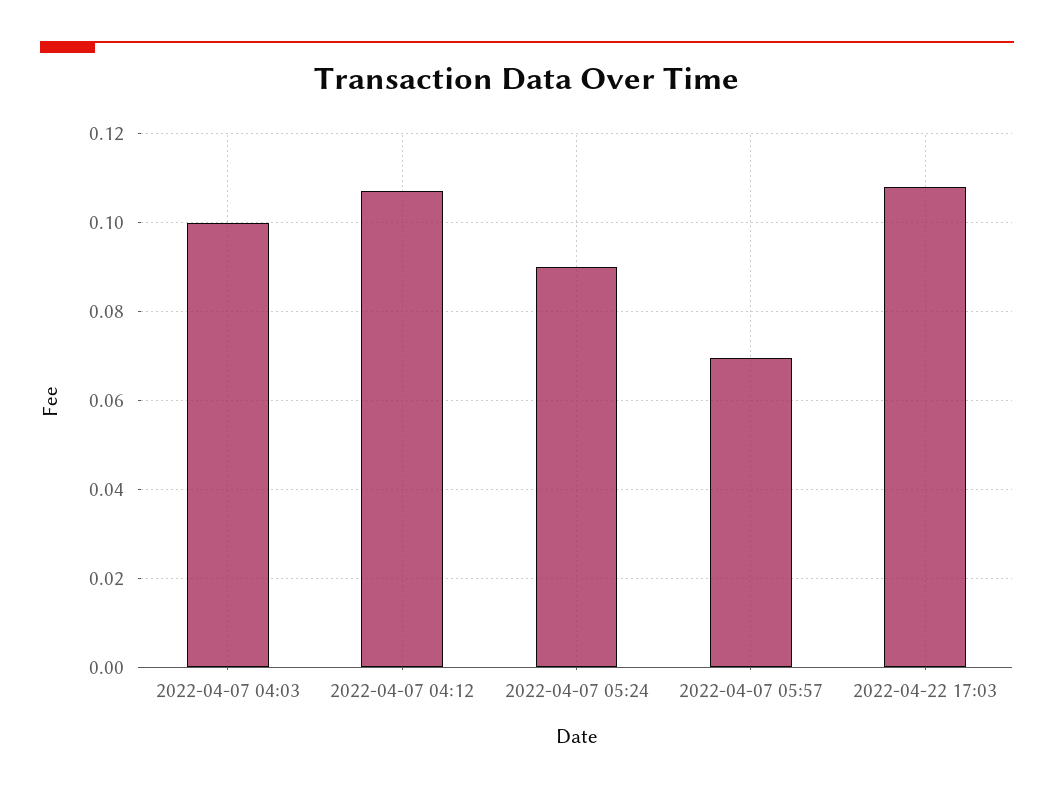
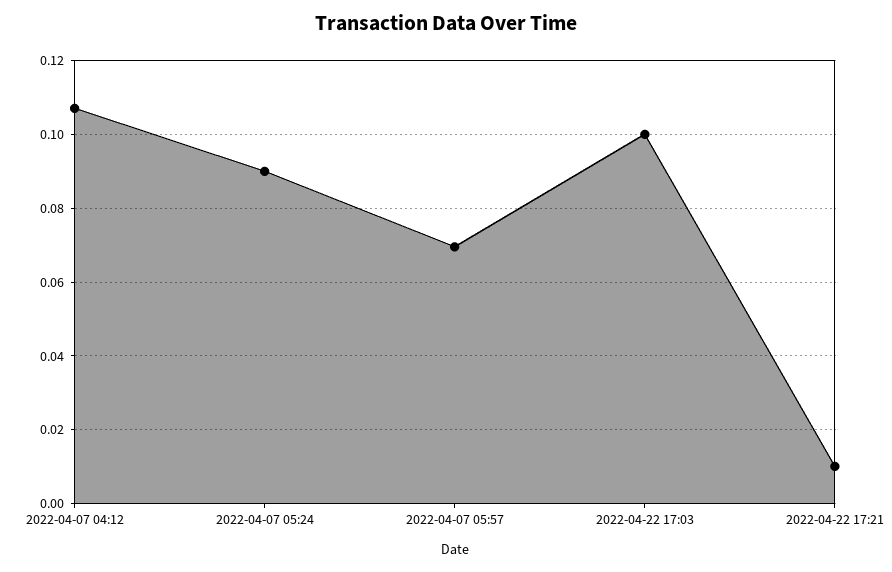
2022-04-07 04:03: 0.1 -> none
2022-04-22 17:03: 0.108 -> 0.1
2022-04-22 17:21: none -> 0.01

